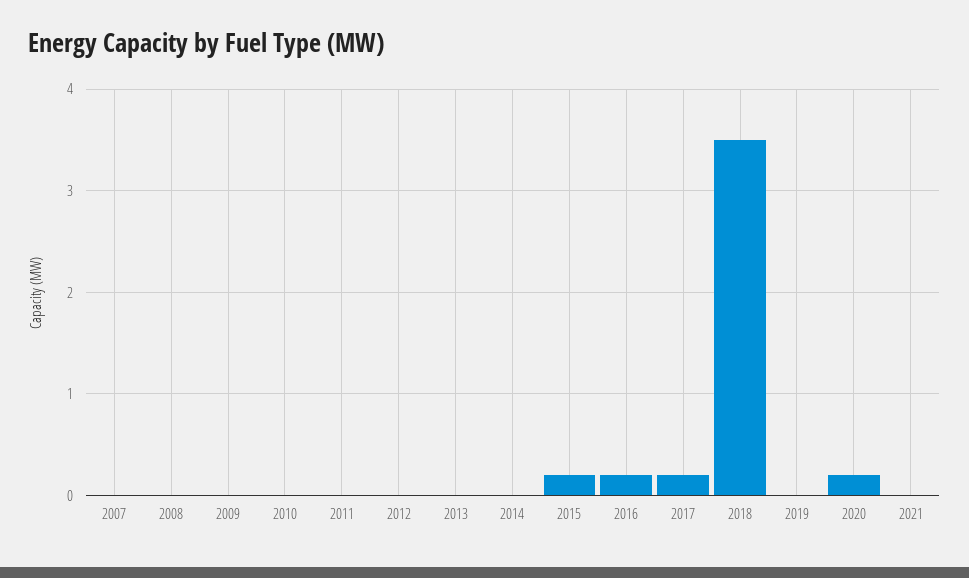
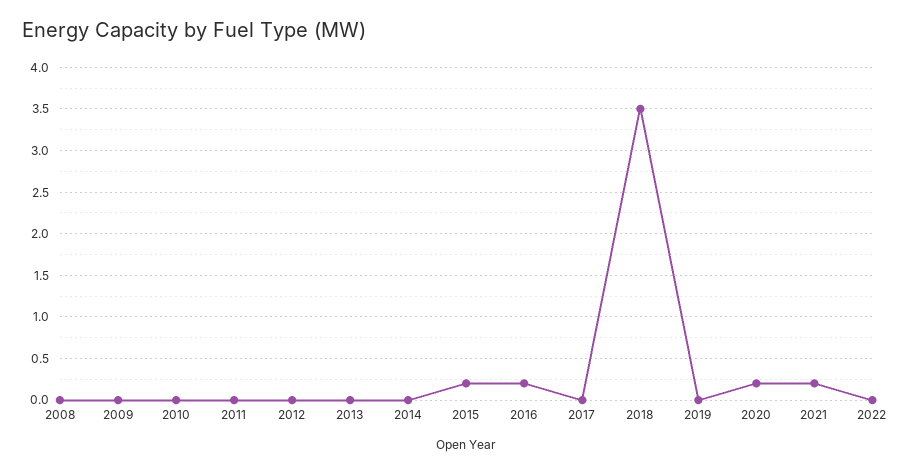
2007: 0 -> none
2017: 0.2 -> 0
2021: 0 -> 0.2
2022: none -> 0

